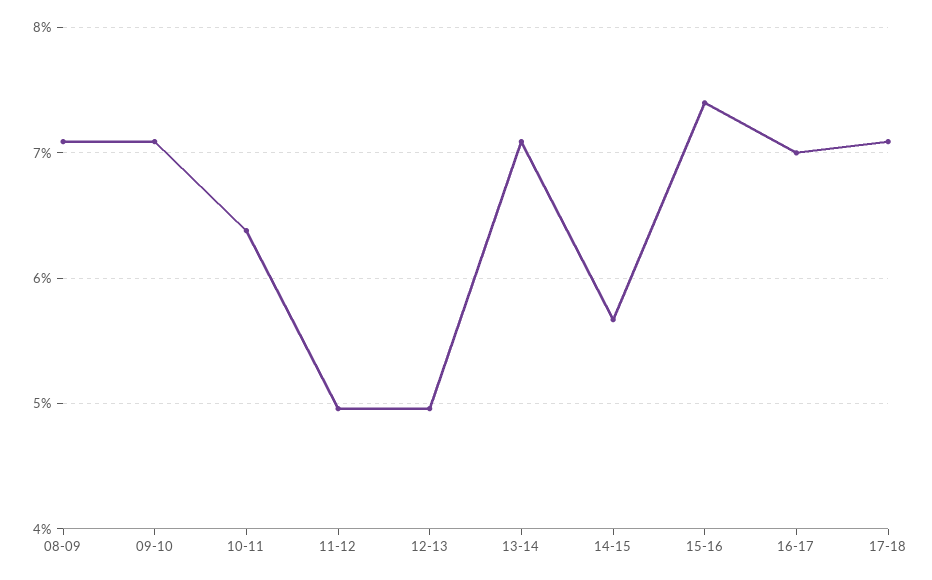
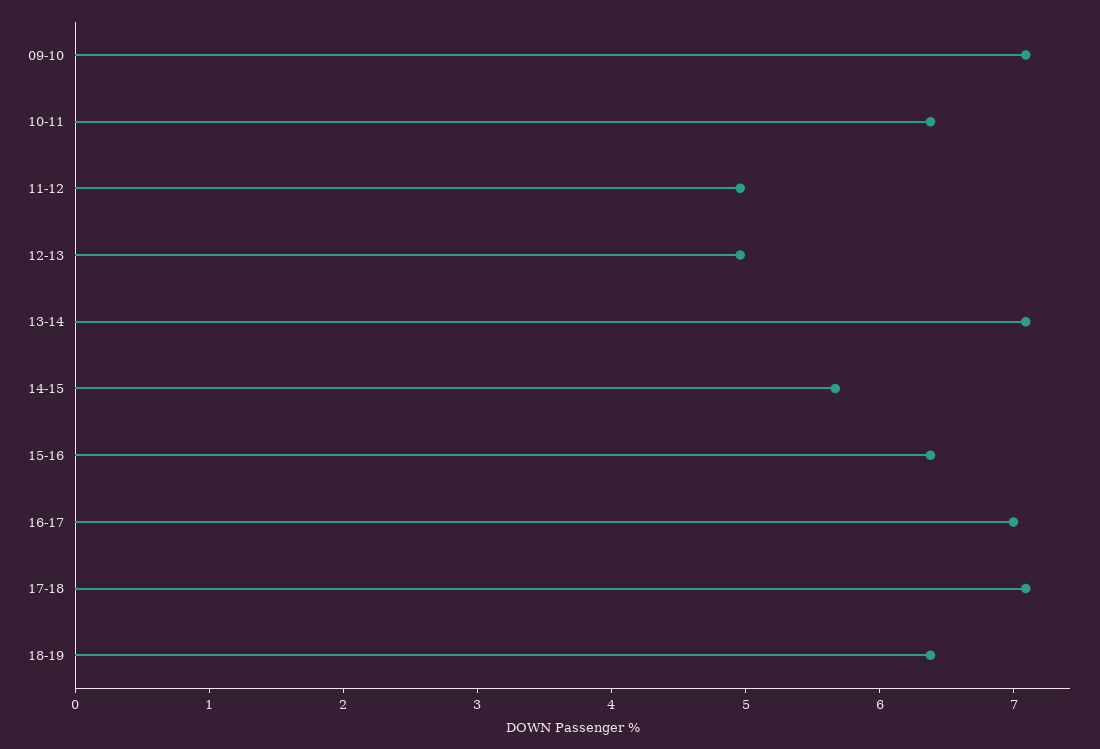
08-09: 7.1 -> none
15-16: 7.4 -> 6.4
18-19: none -> 6.4

